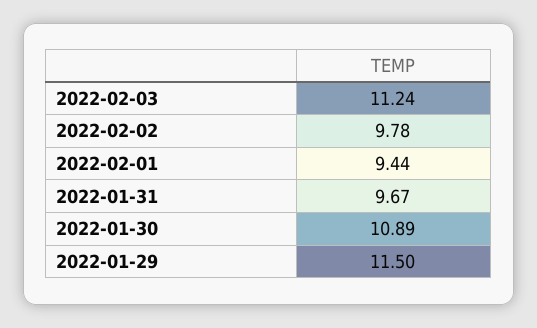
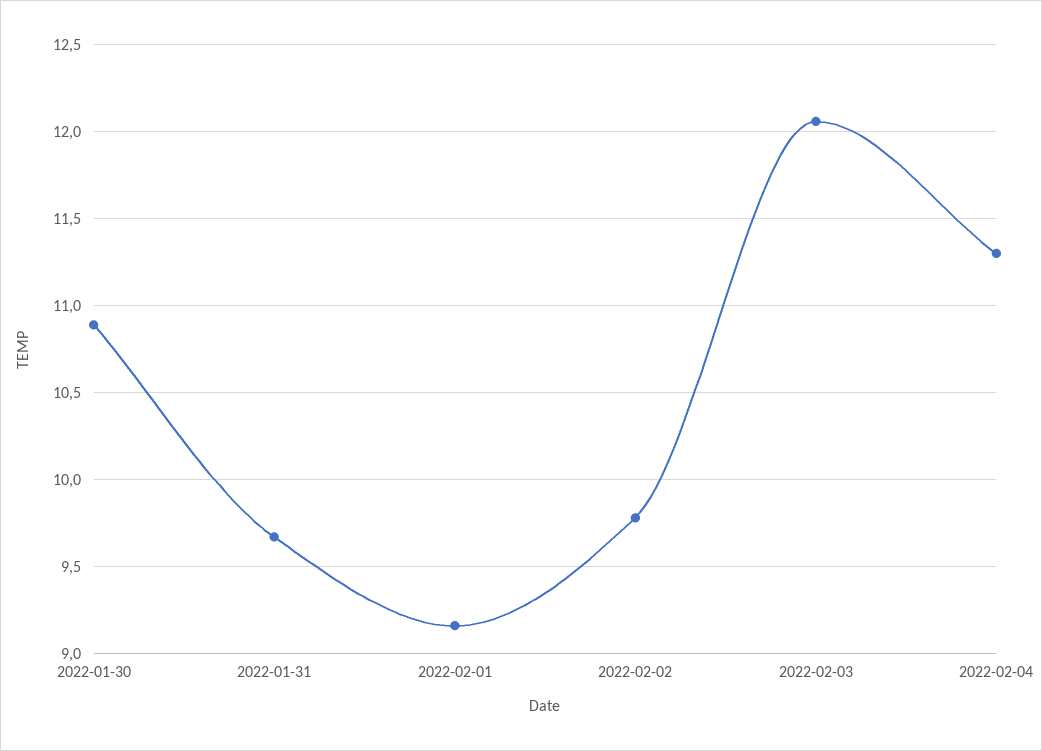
2022-02-03: 11.24 -> 12.05
2022-02-01: 9.44 -> 9.15
2022-01-29: 11.5 -> none
2022-02-04: none -> 11.3

